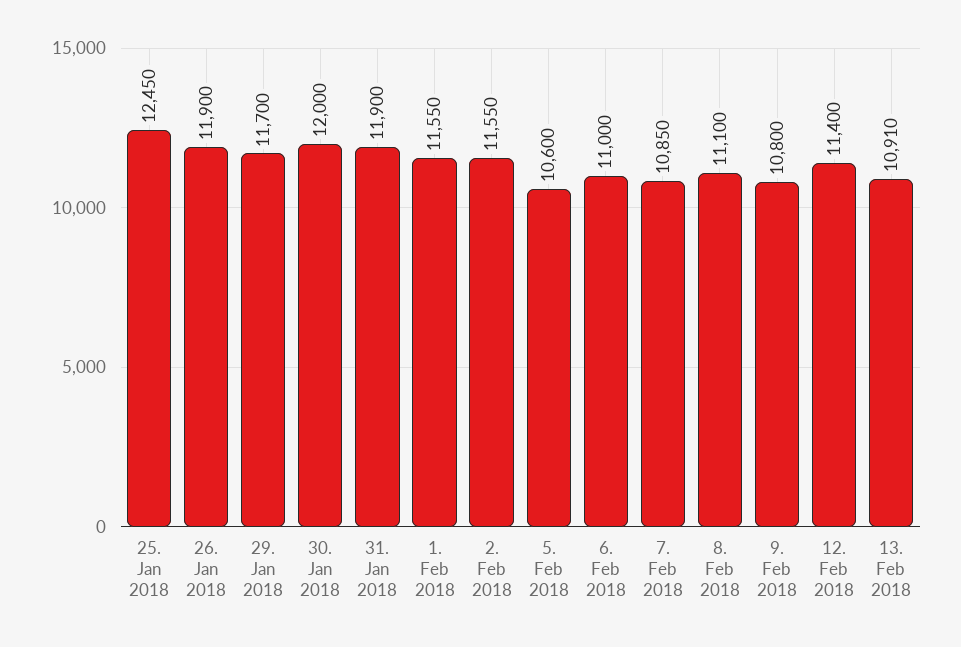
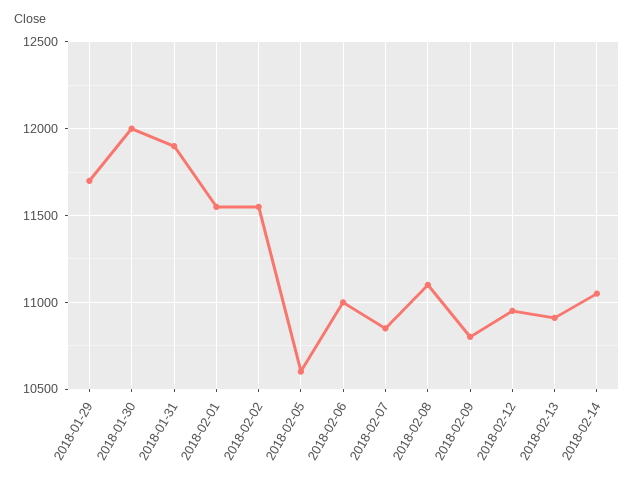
25. Jan 2018: 12450 -> none
26. Jan 2018: 11900 -> none
12. Feb 2018: 11400 -> 10950
2018-02-14: none -> 11050

